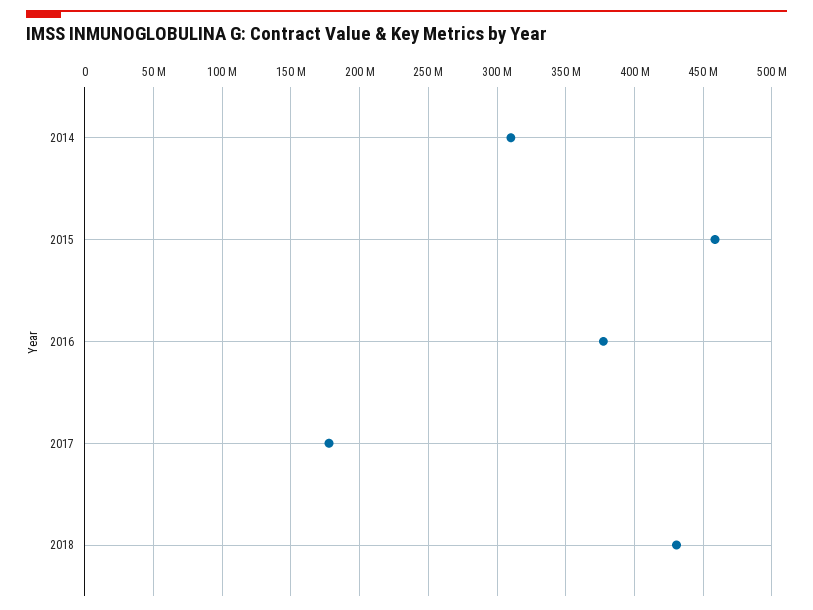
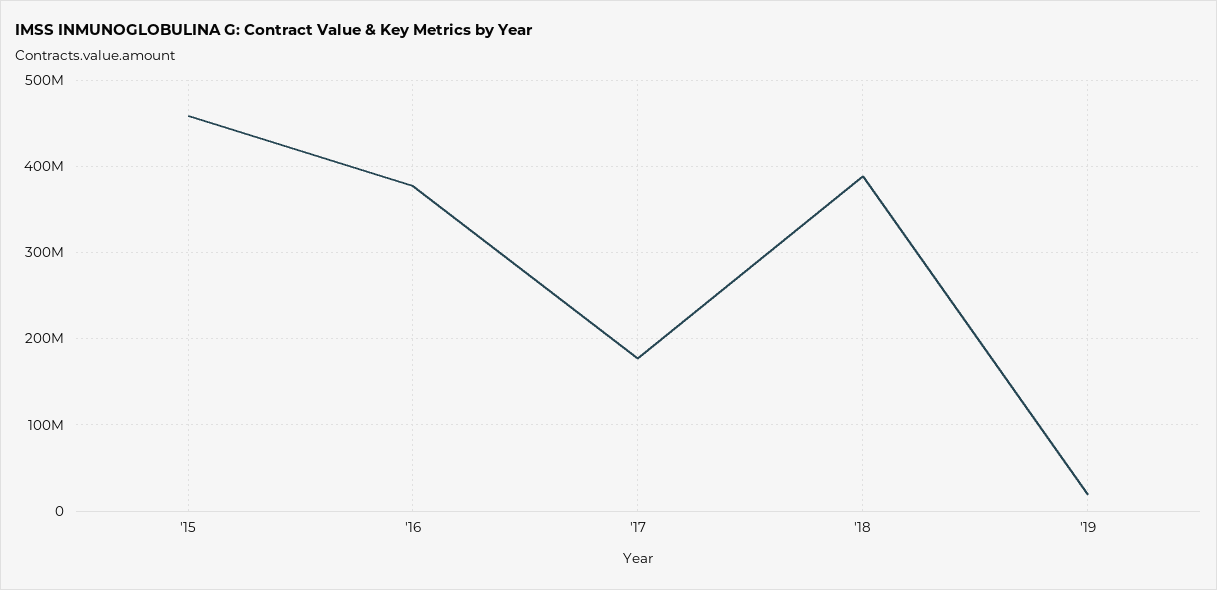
2014: 310000000 -> none
2018: 430000000 -> 390000000
'19: none -> 20000000

